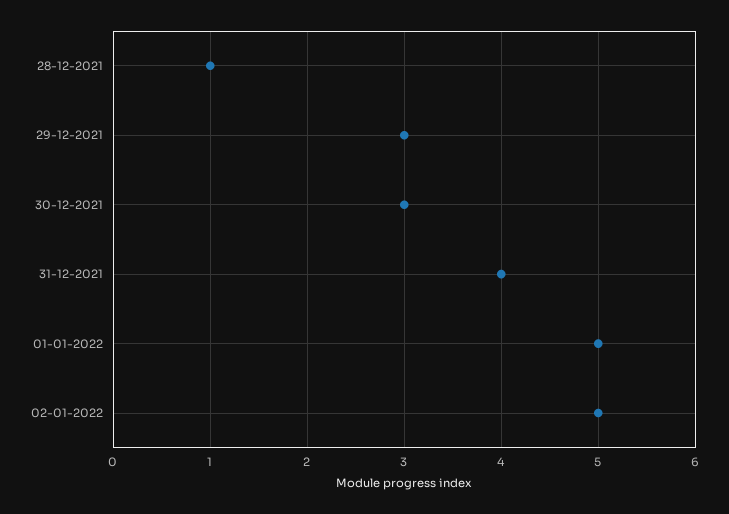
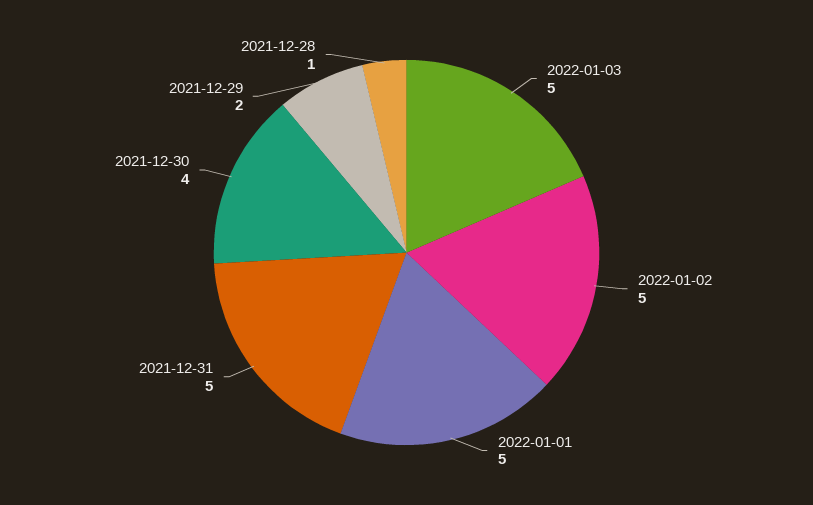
29-12-2021: 3 -> 2
30-12-2021: 3 -> 4
31-12-2021: 4 -> 5
2022-01-03: none -> 5

